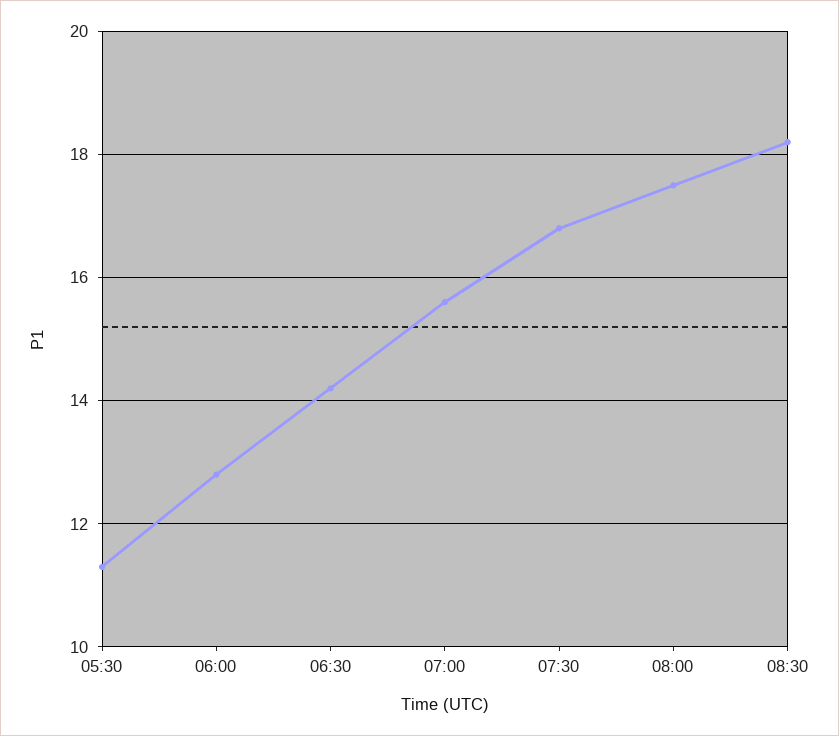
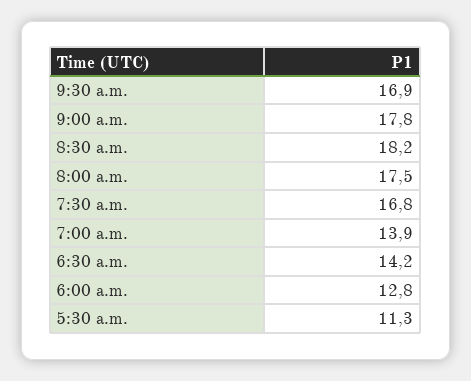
07:00: 15.5 -> 13.9
9:30 a.m.: none -> 16.9
9:00 a.m.: none -> 17.8

